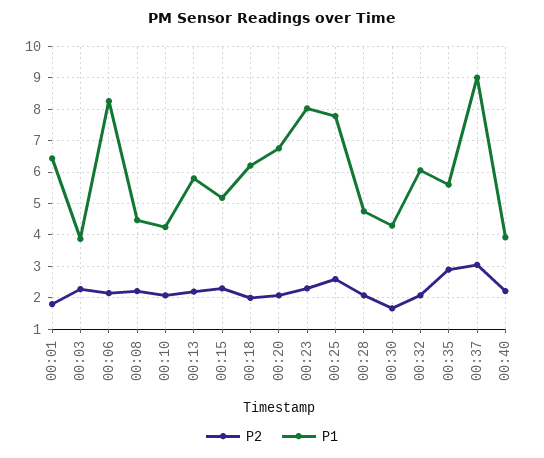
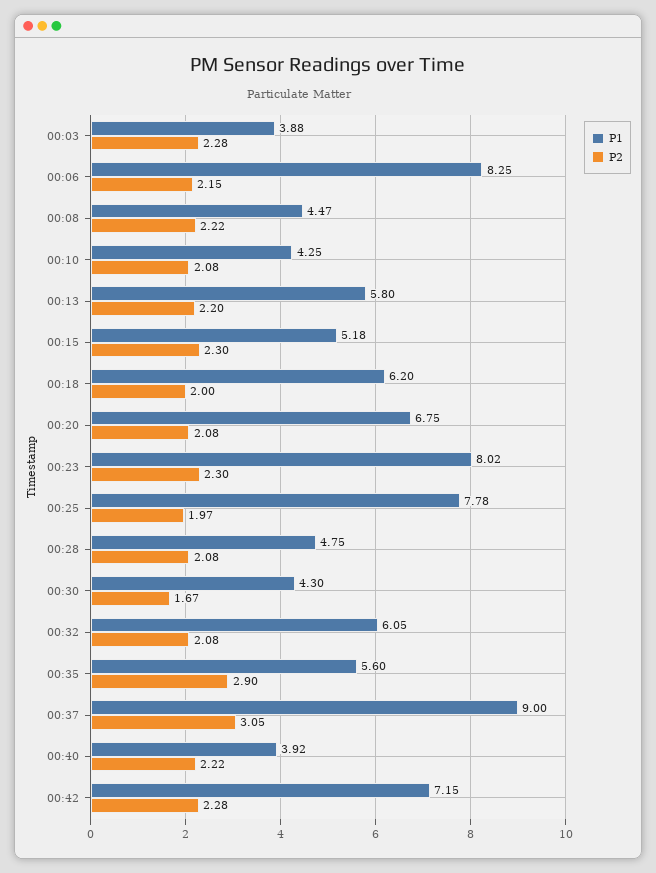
P2, 00:01: 1.8 -> none
P1, 00:01: 6.4 -> none
P2, 00:25: 2.6 -> 1.97
P1, 00:42: none -> 7.15
P2, 00:42: none -> 2.28

